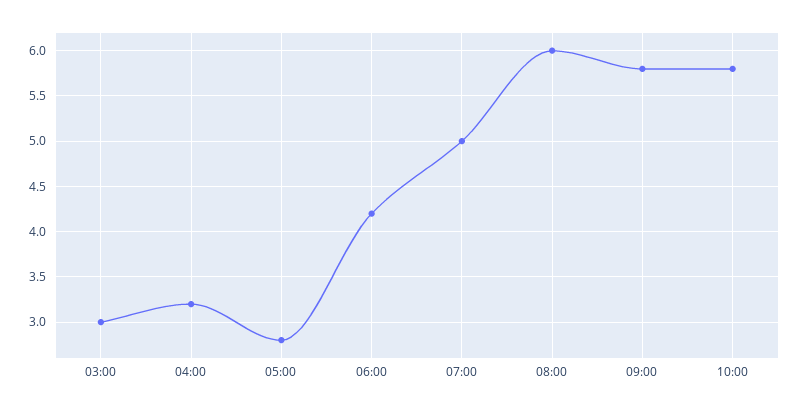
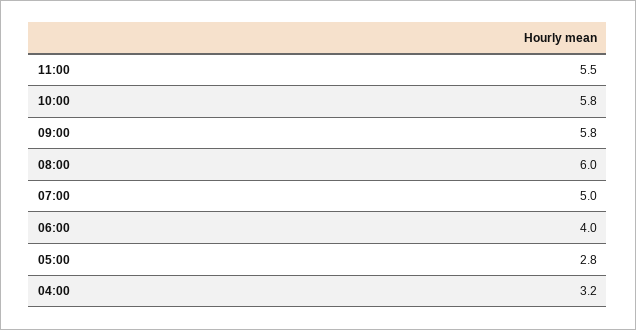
03:00: 3 -> none
06:00: 4.2 -> 4
11:00: none -> 5.5

